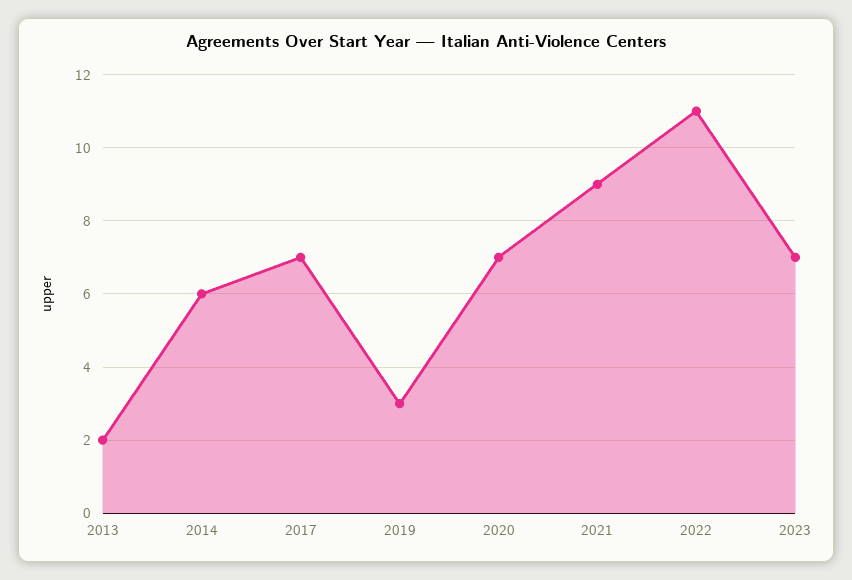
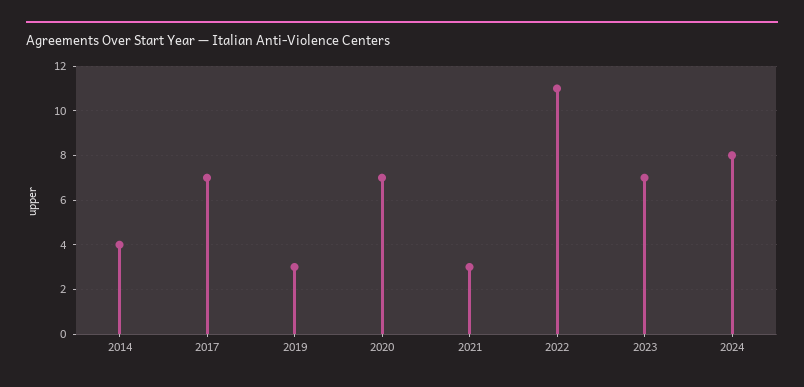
2013: 2 -> none
2014: 6 -> 4
2021: 9 -> 3
2024: none -> 8

